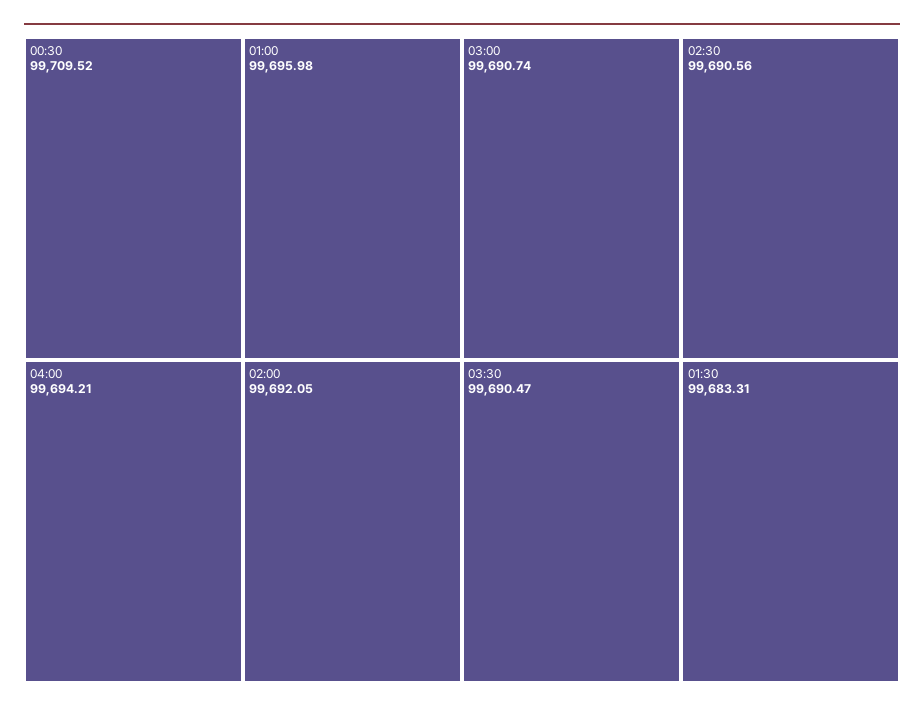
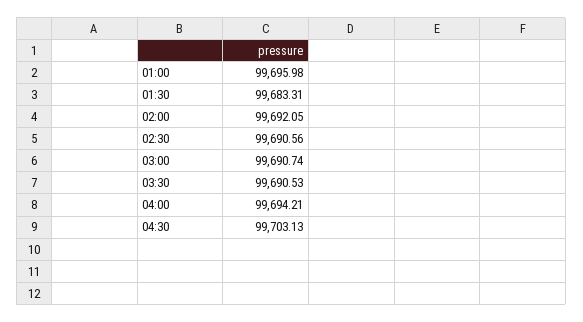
00:30: 99709.52 -> none
03:30: 99690.47 -> 99690.53
04:30: none -> 99703.13

